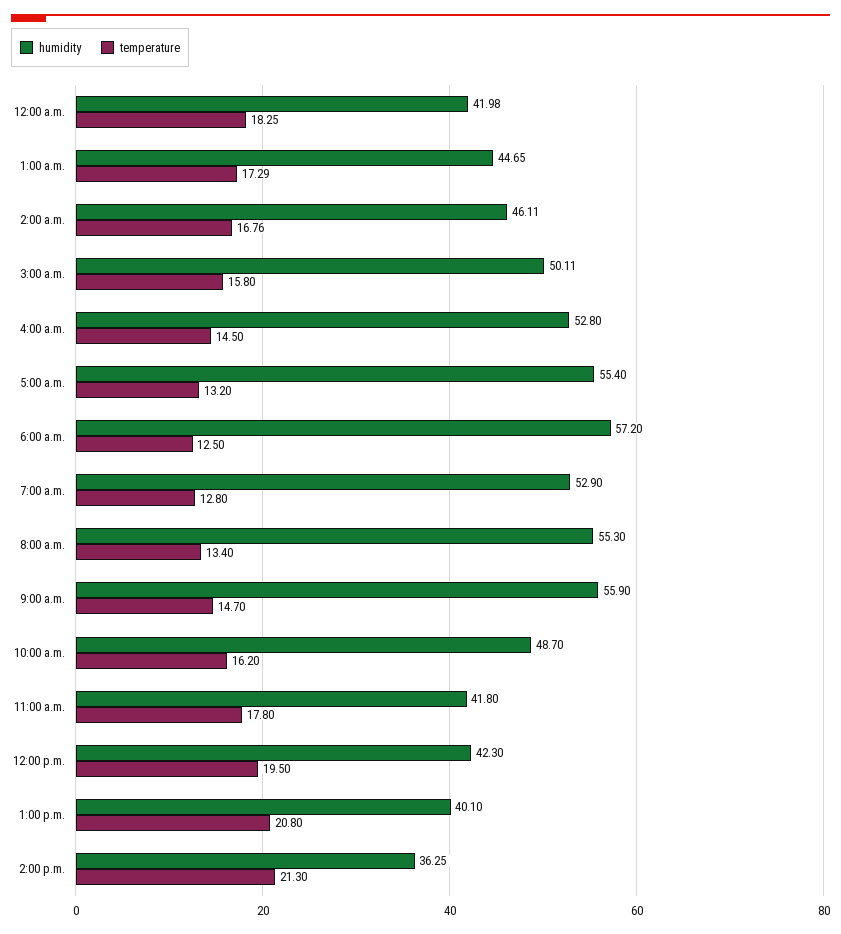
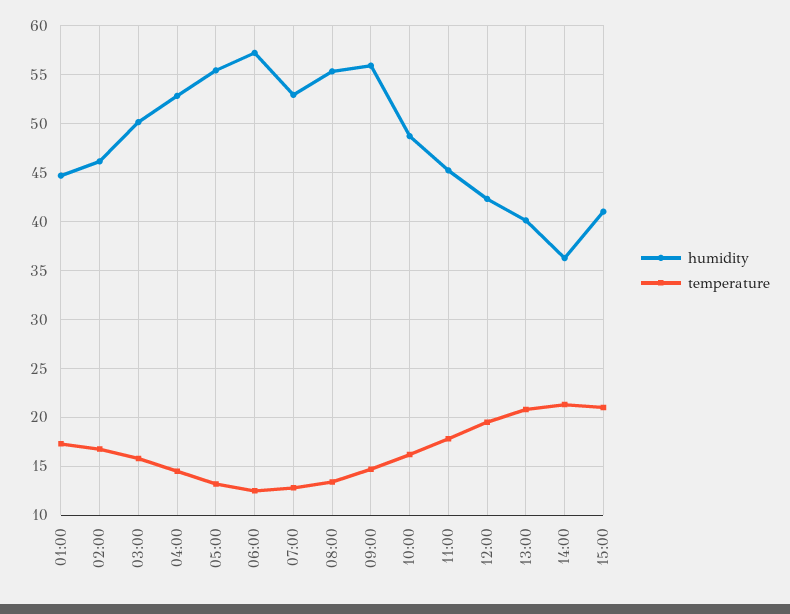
humidity, 12:00 a.m.: 41.98 -> none
temperature, 12:00 a.m.: 18.25 -> none
humidity, 11:00 a.m.: 41.8 -> 45
humidity, 15:00: none -> 41
temperature, 15:00: none -> 21

